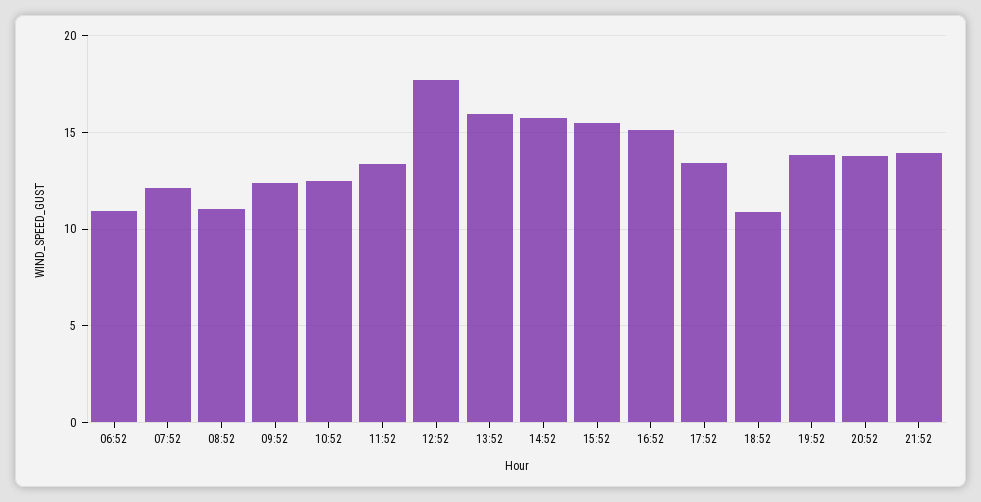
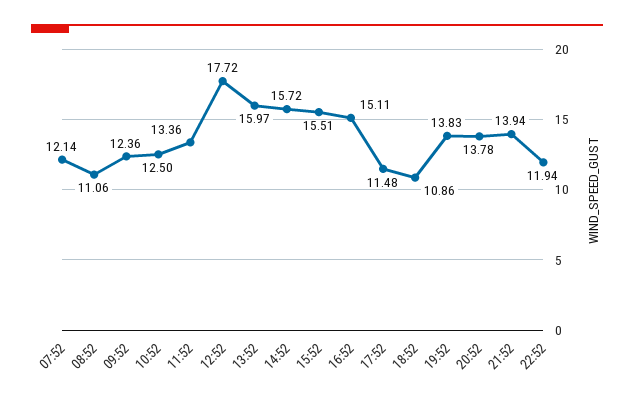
06:52: 11 -> none
17:52: 13.5 -> 11.48
22:52: none -> 11.94

